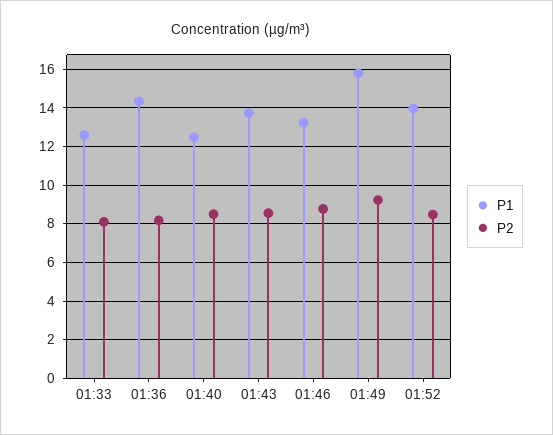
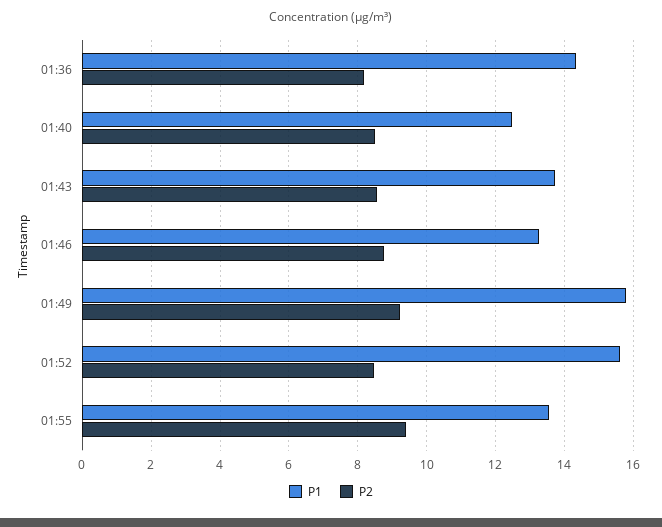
P1, 01:33: 12.5 -> none
P2, 01:33: 8 -> none
P1, 01:52: 14 -> 15.6
P1, 01:55: none -> 13.6
P2, 01:55: none -> 9.4

